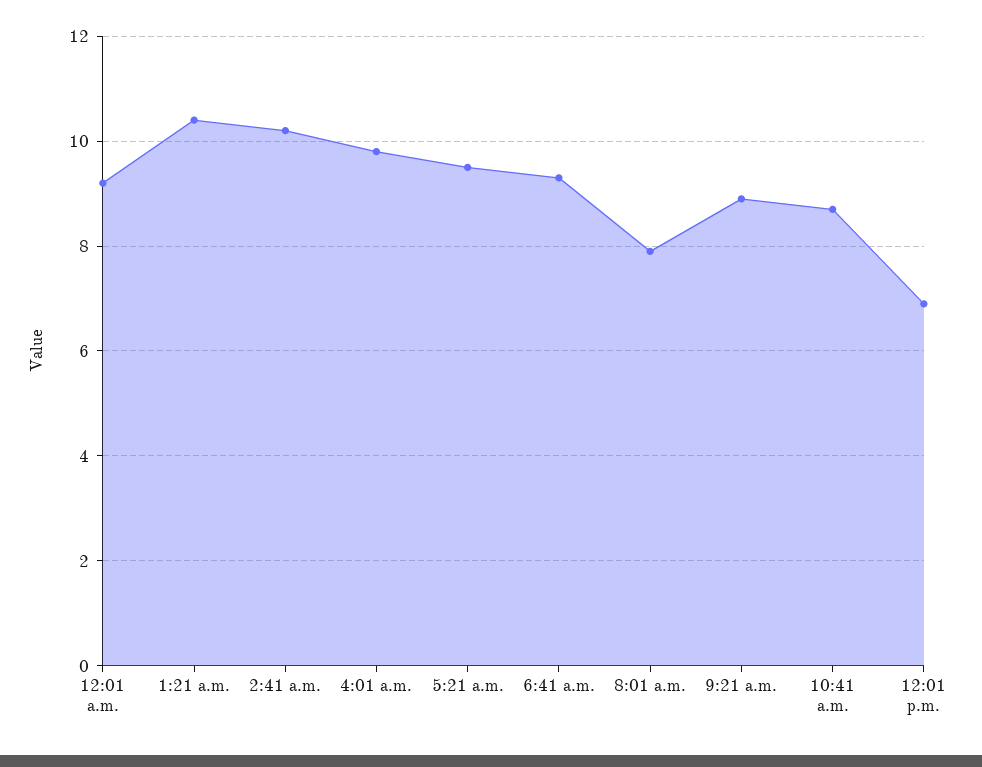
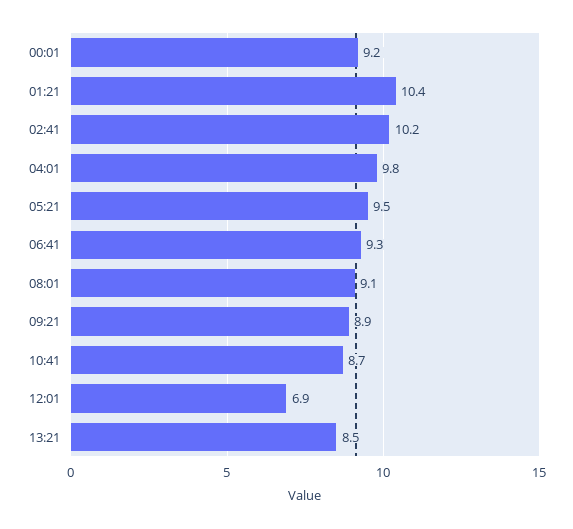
8:01 a.m.: 8 -> 9.1
13:21: none -> 8.5

